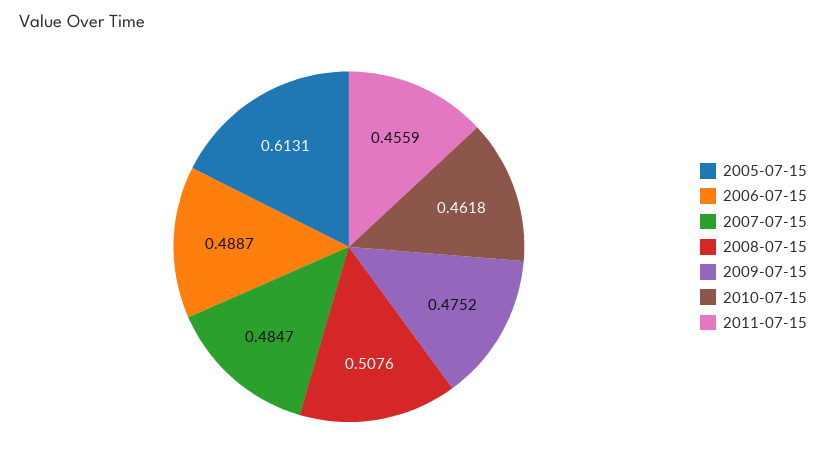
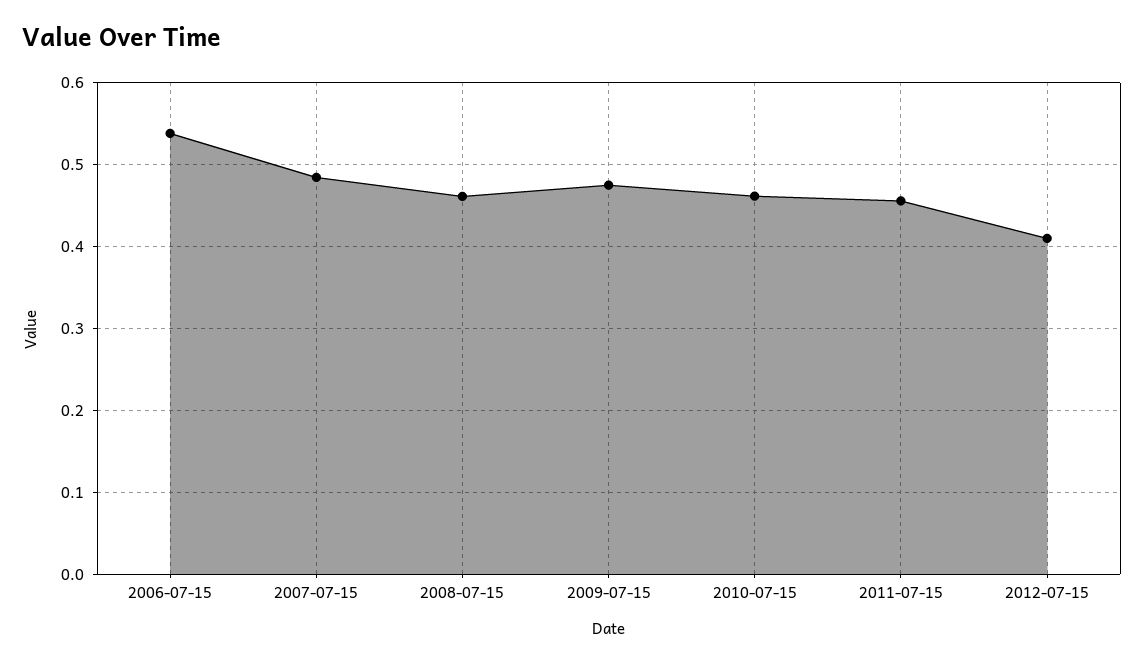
2005-07-15: 0.6131 -> none
2006-07-15: 0.4887 -> 0.54
2008-07-15: 0.5076 -> 0.46
2012-07-15: none -> 0.41

